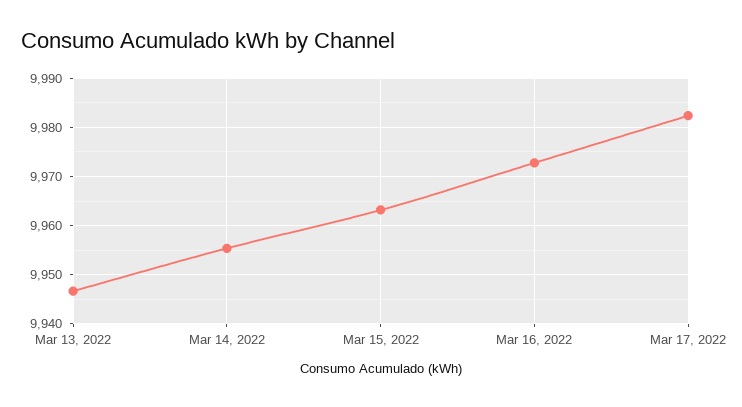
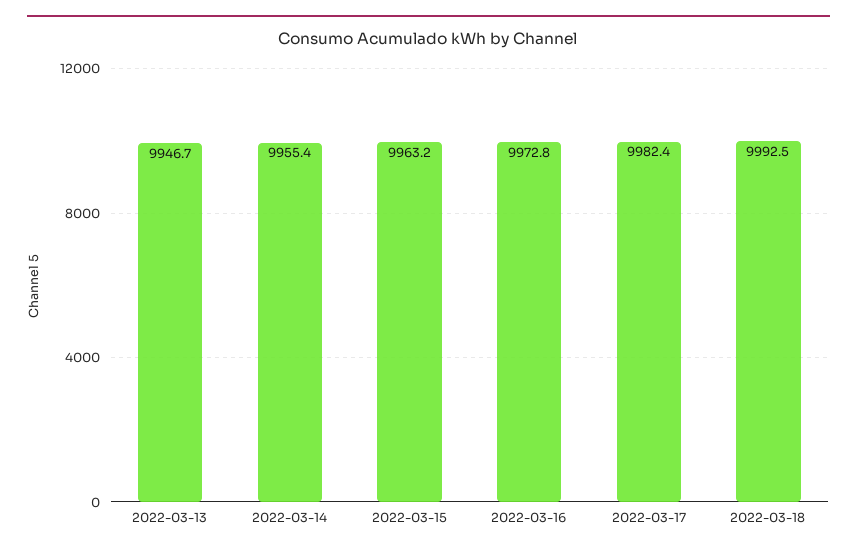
2022-03-18: none -> 9992.5

